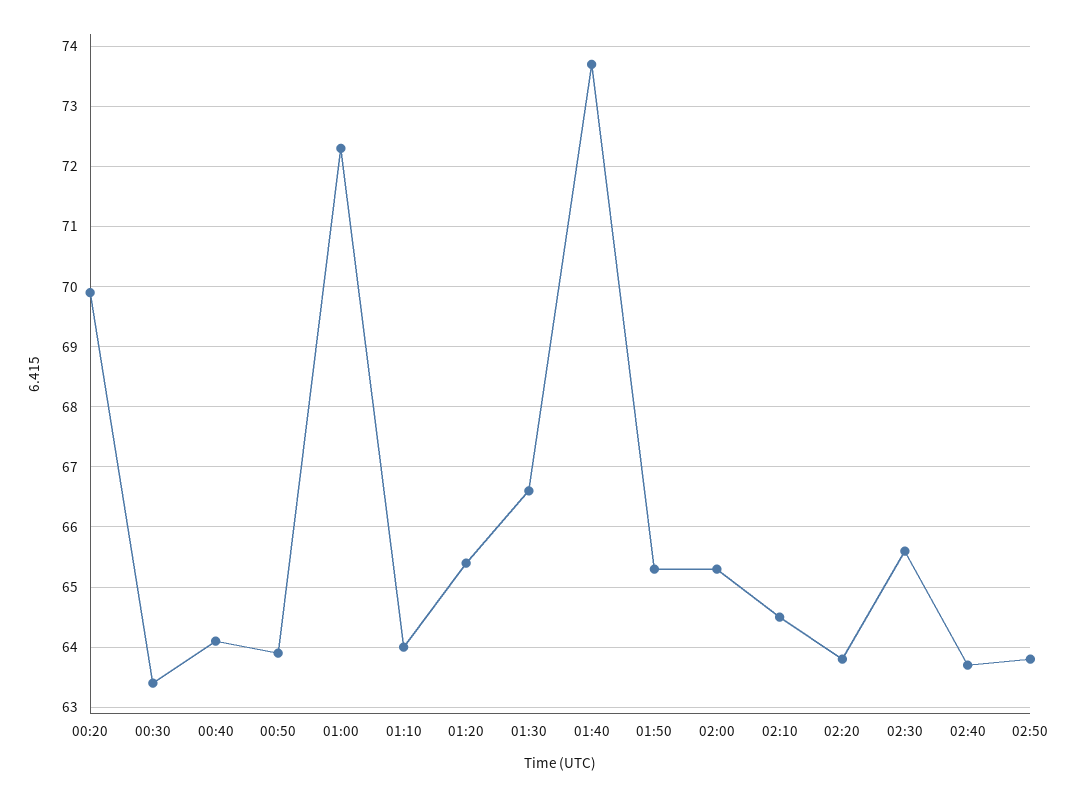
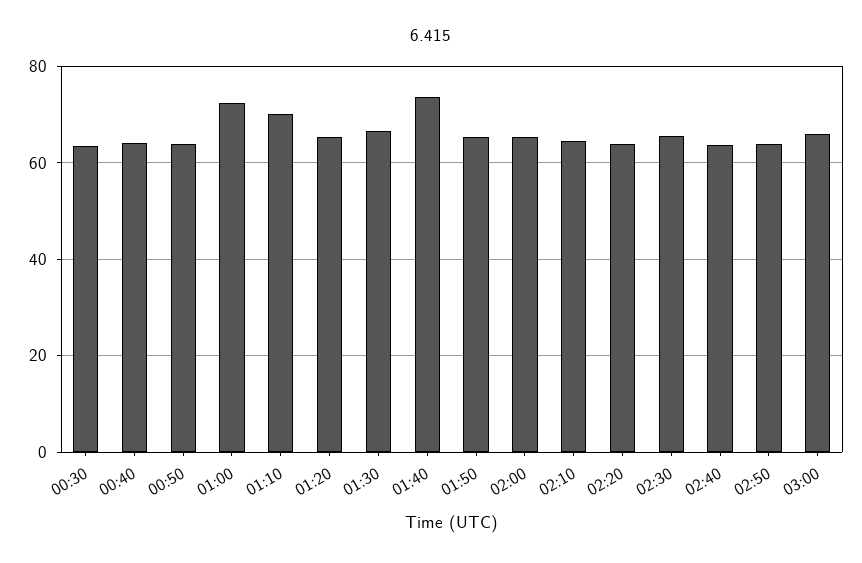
00:20: 69.9 -> none
01:10: 64 -> 70
03:00: none -> 66

